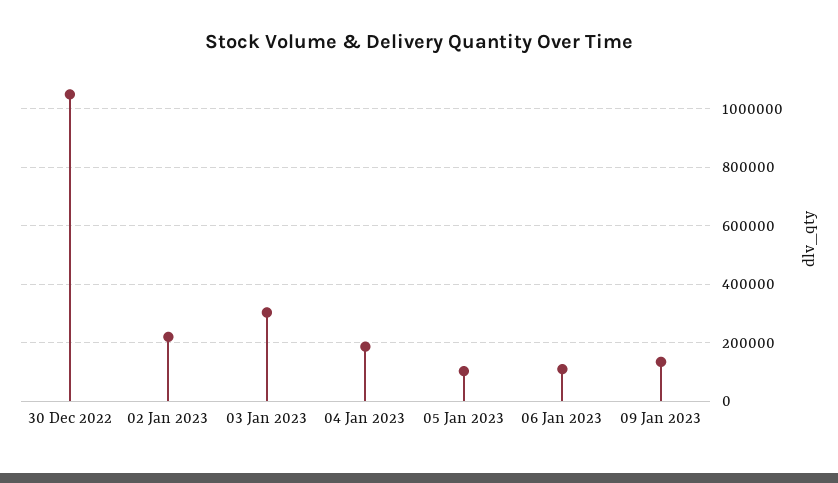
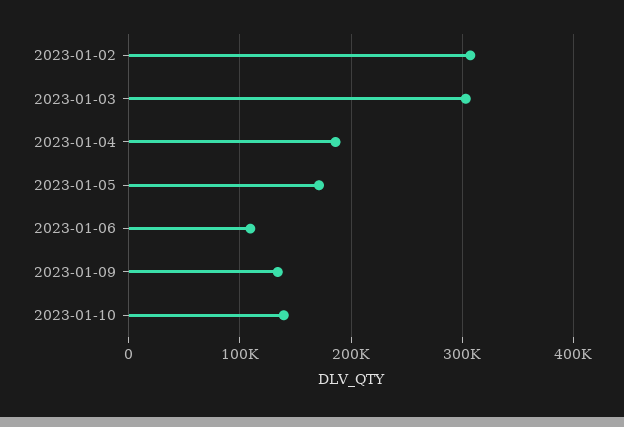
30 Dec 2022: 1050000 -> none
02 Jan 2023: 225000 -> 310000
05 Jan 2023: 100000 -> 170000
2023-01-10: none -> 140000

